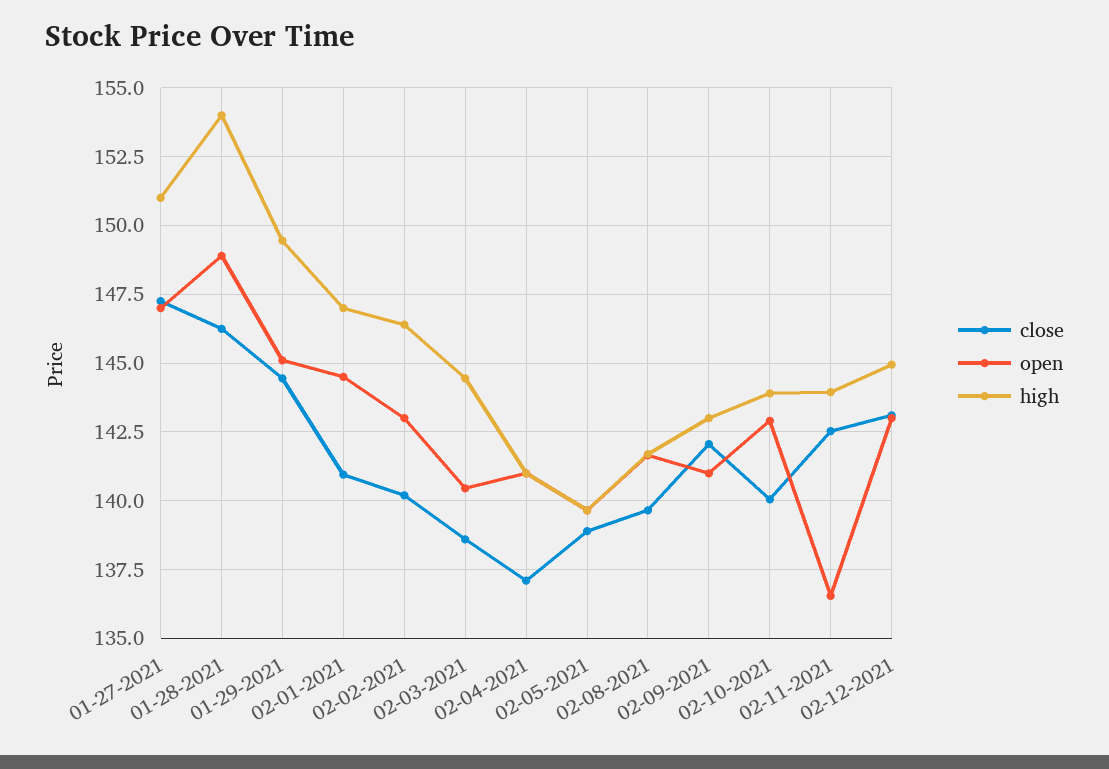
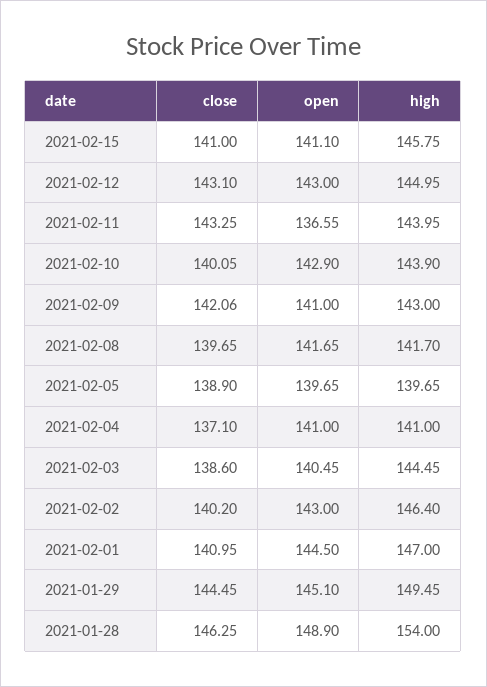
close, 01-27-2021: 147.25 -> none
open, 01-27-2021: 147 -> none
high, 01-27-2021: 151 -> none
close, 02-11-2021: 142.5 -> 143.25
close, 2021-02-15: none -> 141
open, 2021-02-15: none -> 141.1
high, 2021-02-15: none -> 145.75

